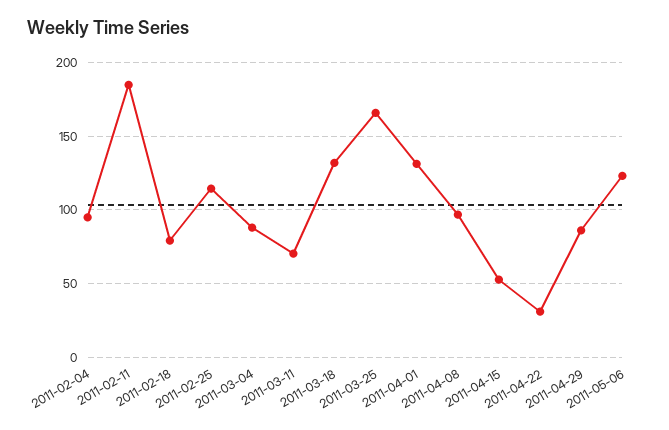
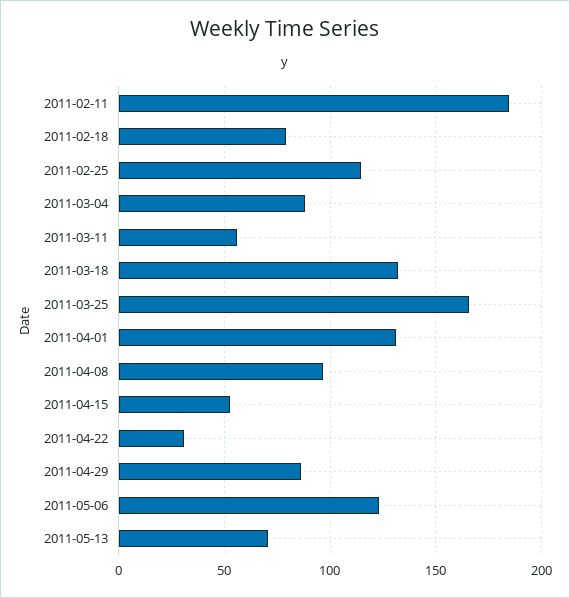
2011-02-04: 95 -> none
2011-03-11: 70 -> 55
2011-05-13: none -> 70

